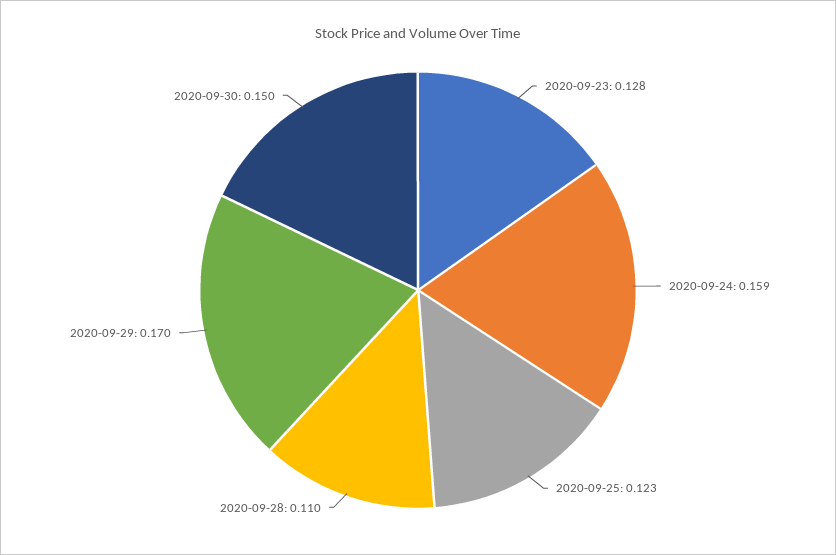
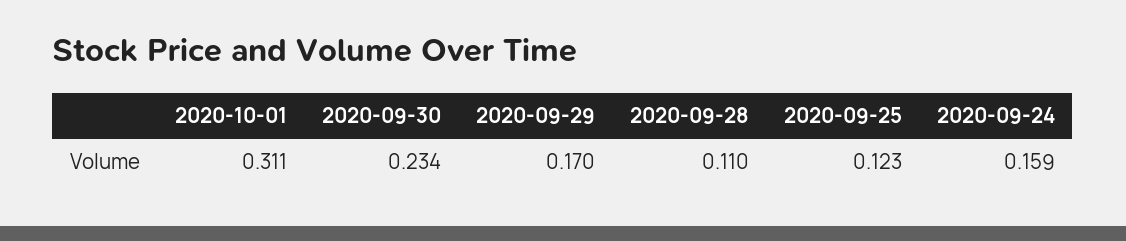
2020-09-23: 0.128 -> none
2020-09-30: 0.15 -> 0.234
2020-10-01: none -> 0.311

